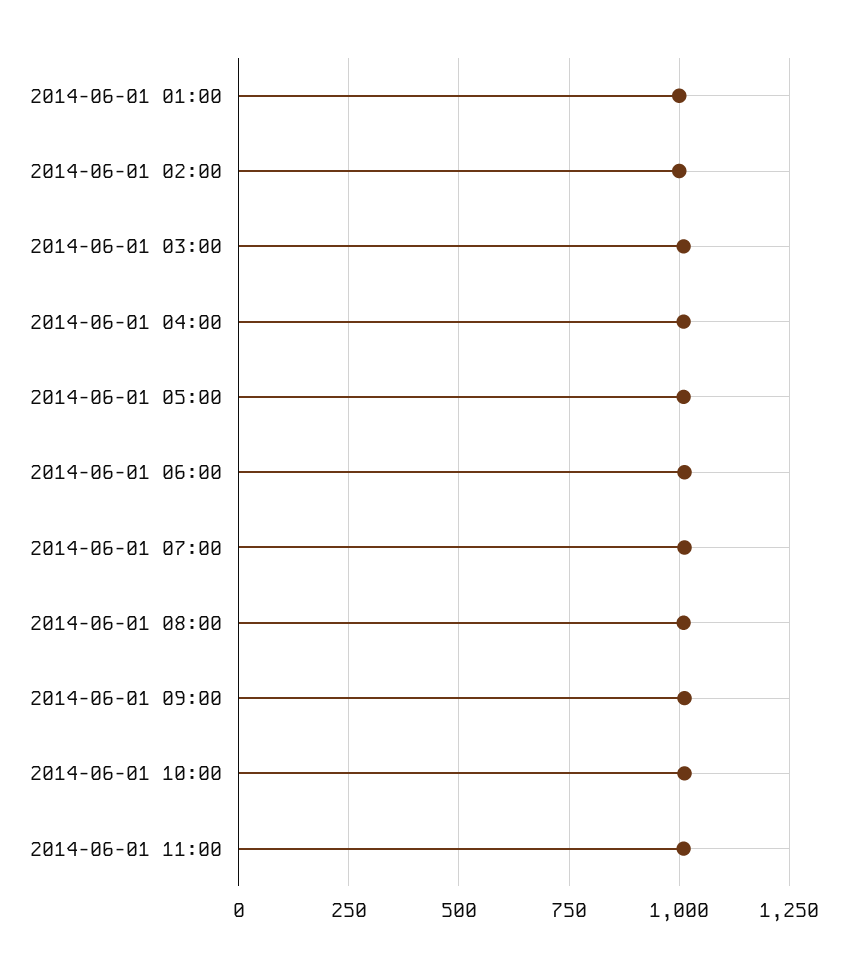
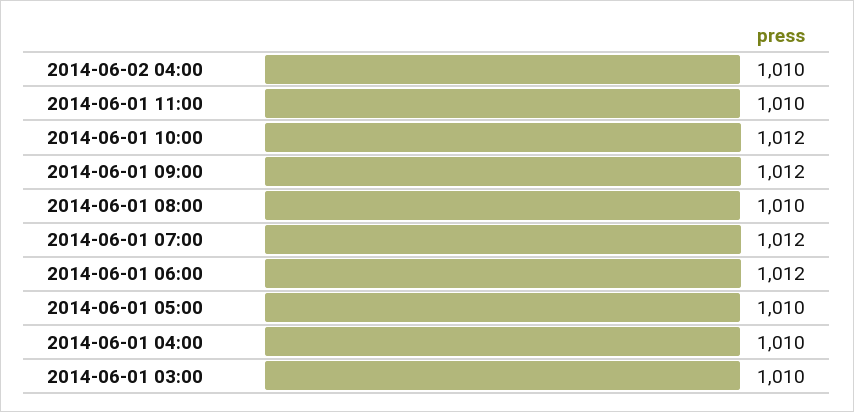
2014-06-01 01:00: 1000 -> none
2014-06-01 02:00: 1000 -> none
2014-06-02 04:00: none -> 1010

